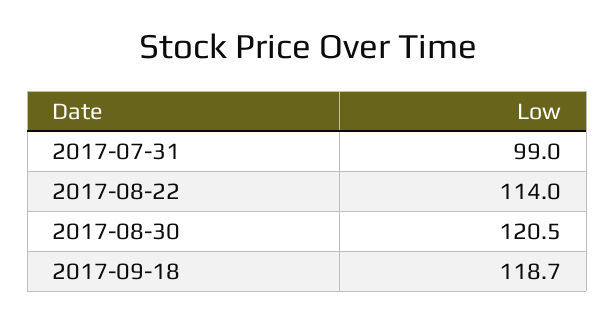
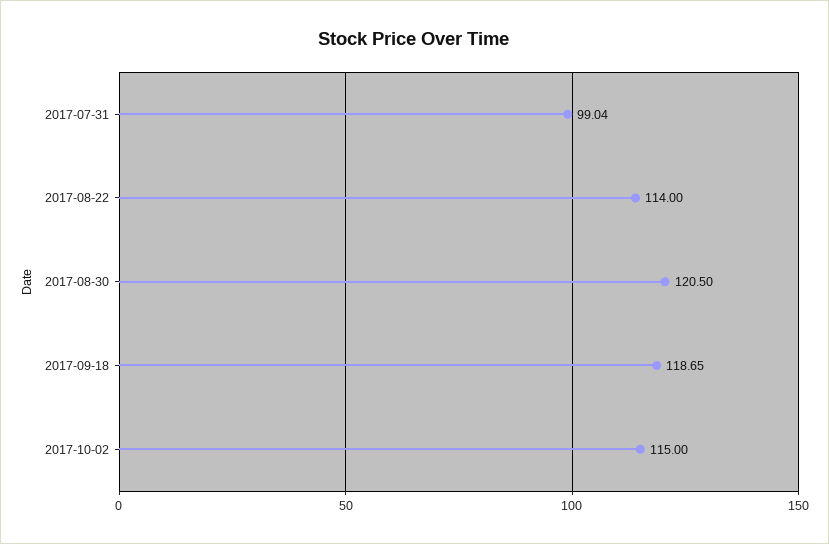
2017-10-02: none -> 115

